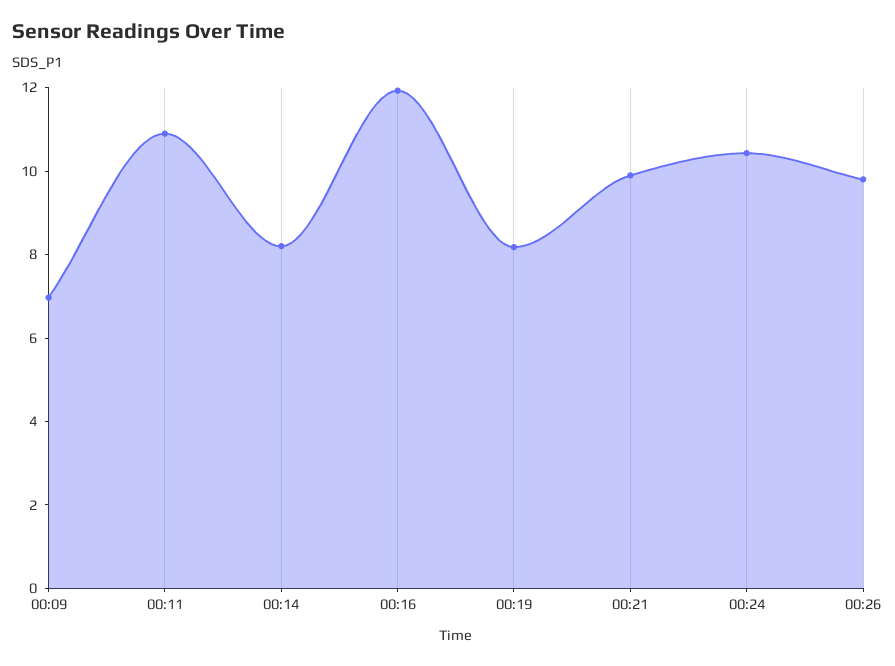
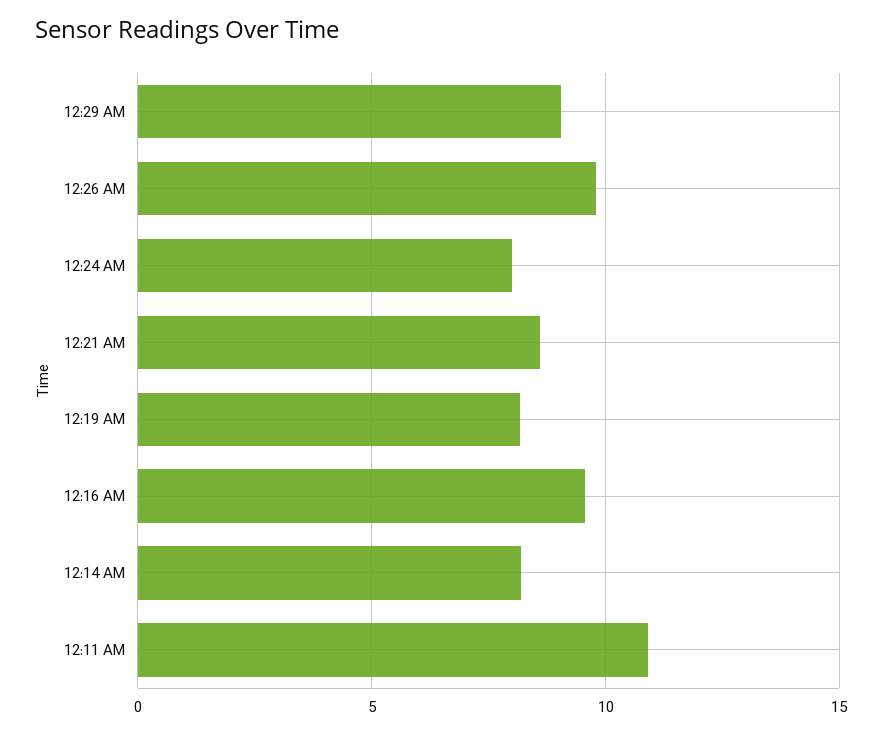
00:09: 7 -> none
00:16: 12 -> 9.5
00:21: 10 -> 8.5
00:24: 10.5 -> 8
12:29 AM: none -> 9

